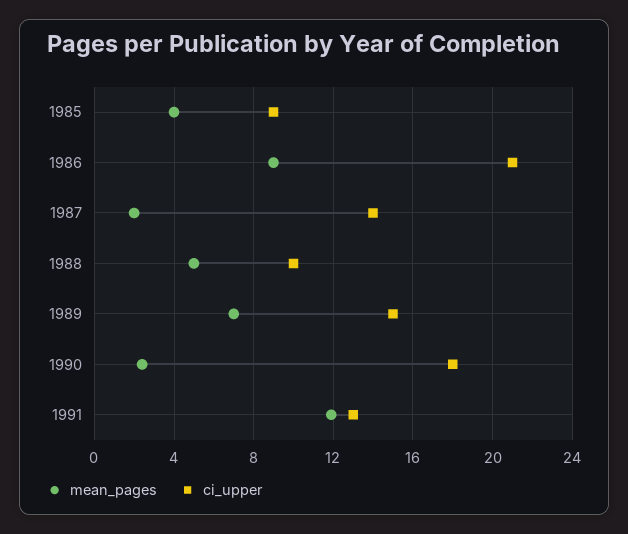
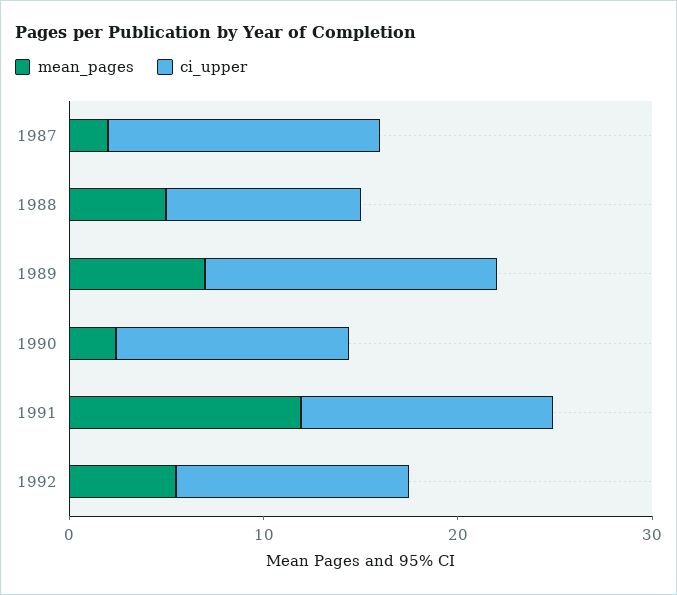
mean_pages, 1985: 4 -> none
ci_upper, 1985: 9 -> none
mean_pages, 1986: 9 -> none
ci_upper, 1986: 21 -> none
ci_upper, 1990: 18 -> 12
mean_pages, 1992: none -> 6
ci_upper, 1992: none -> 12

